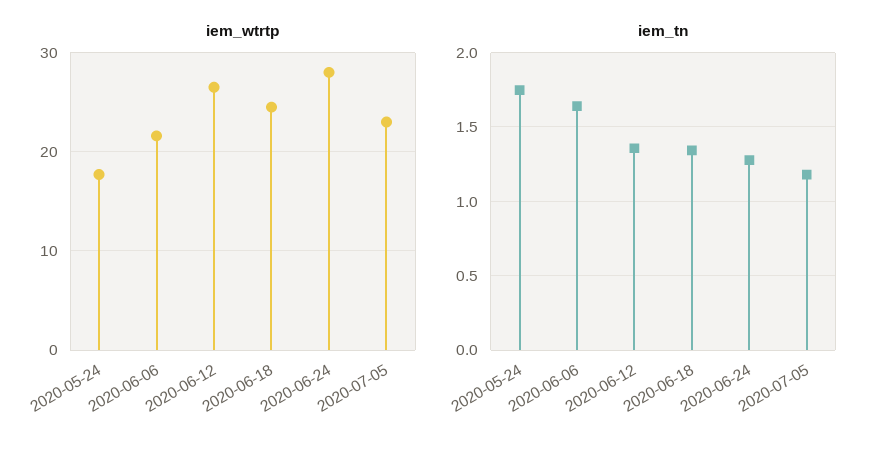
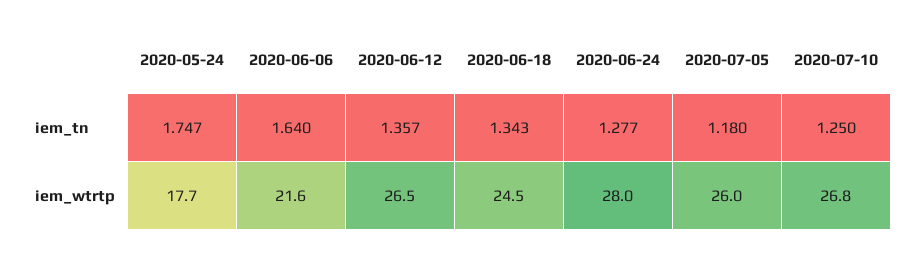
iem_wtrtp, 2020-07-05: 23 -> 26
iem_tn, 2020-07-10: none -> 1.25
iem_wtrtp, 2020-07-10: none -> 26.8

